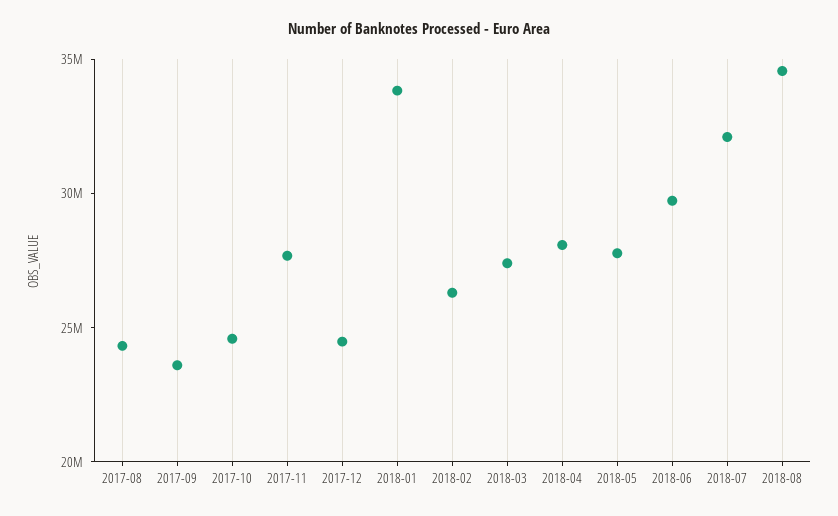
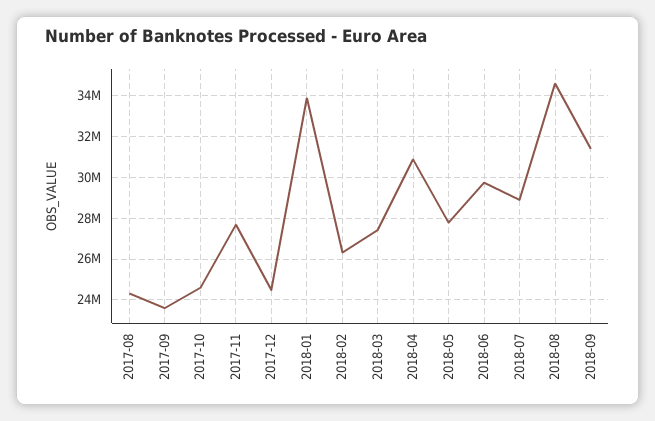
2018-04: 28000000 -> 31000000
2018-07: 32000000 -> 29000000
2018-09: none -> 31500000

